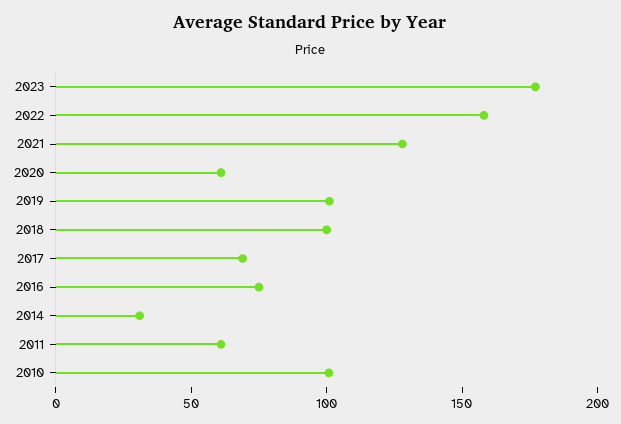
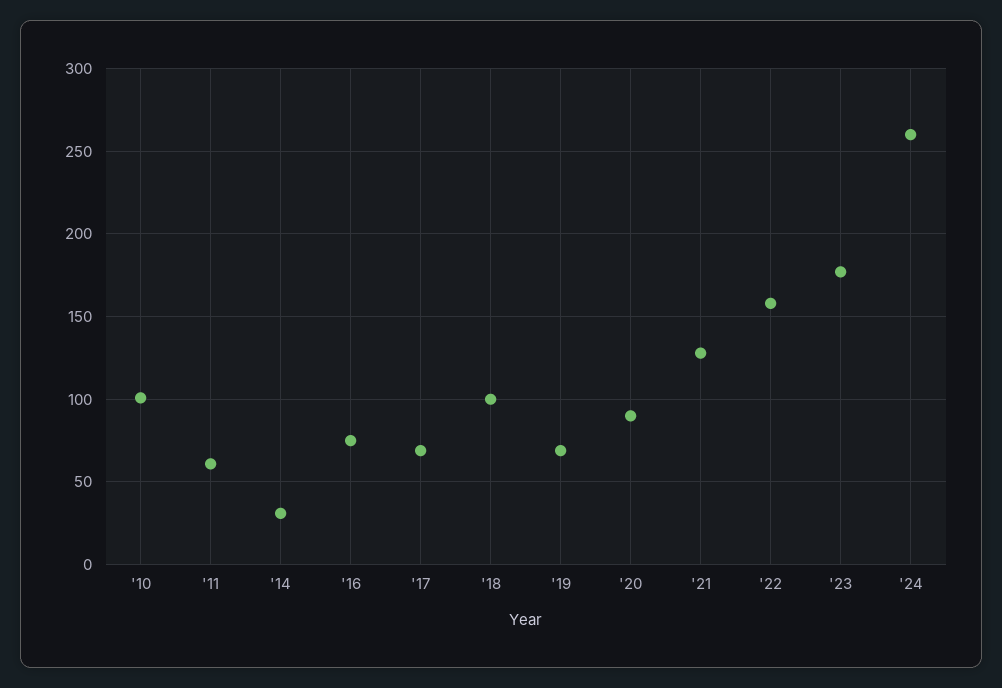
2020: 60 -> 90
2019: 100 -> 70
'24: none -> 260

